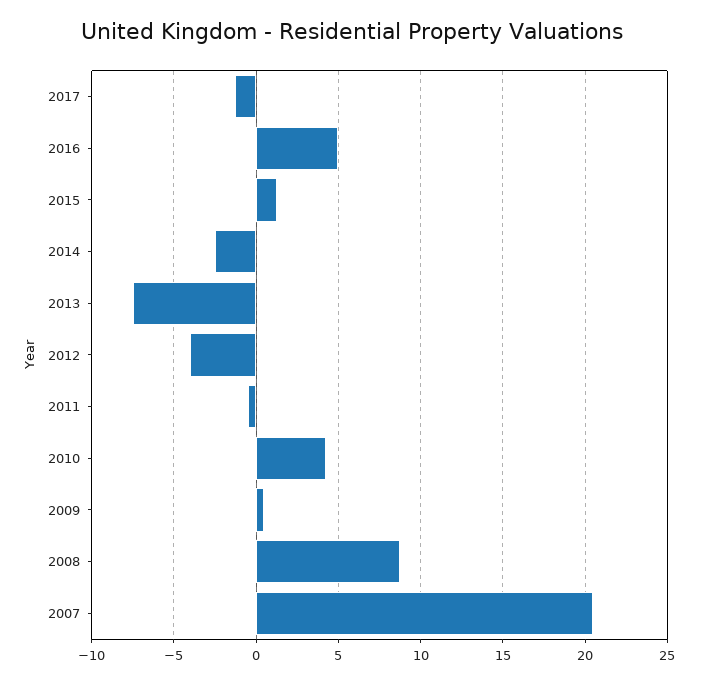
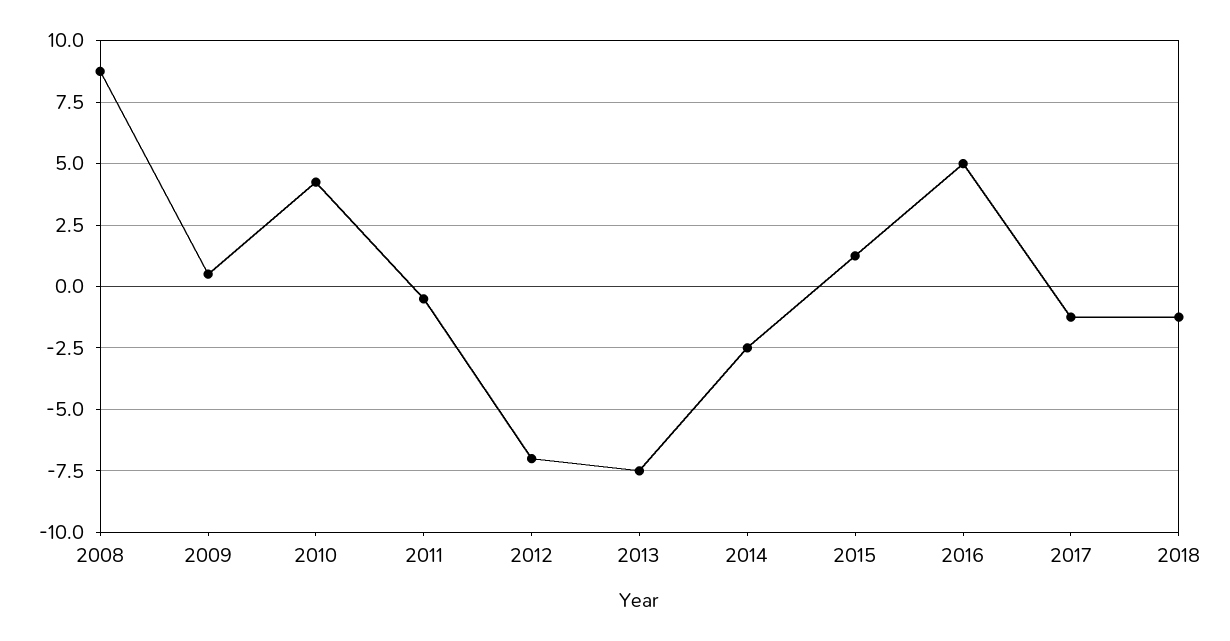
2012: -4 -> -7
2007: 20.5 -> none
2018: none -> -1.25

